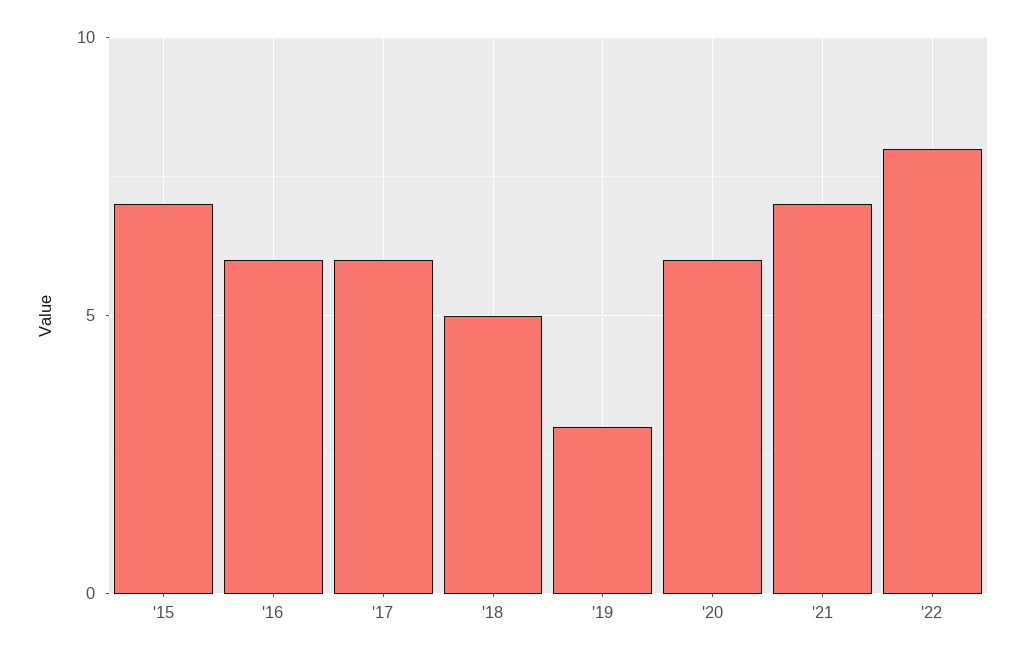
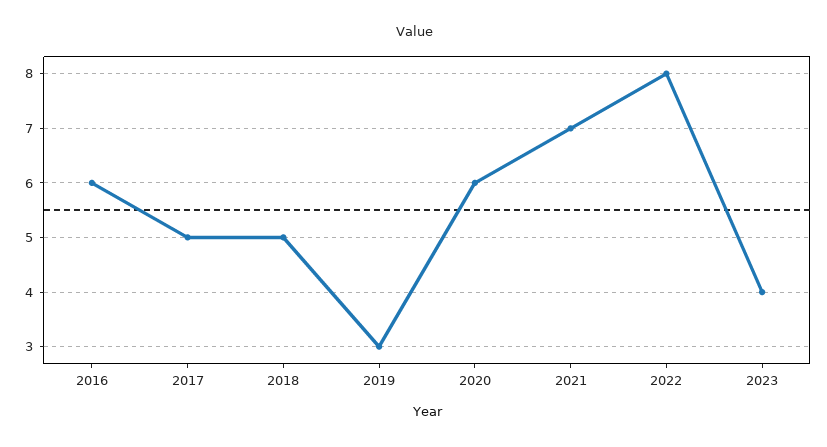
'15: 7 -> none
'17: 6 -> 5
2023: none -> 4

